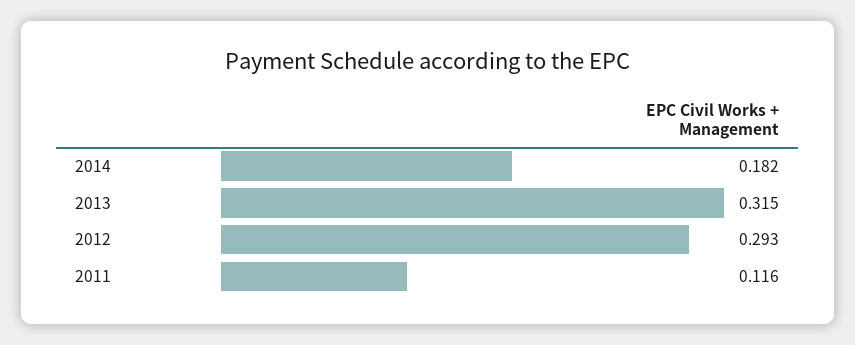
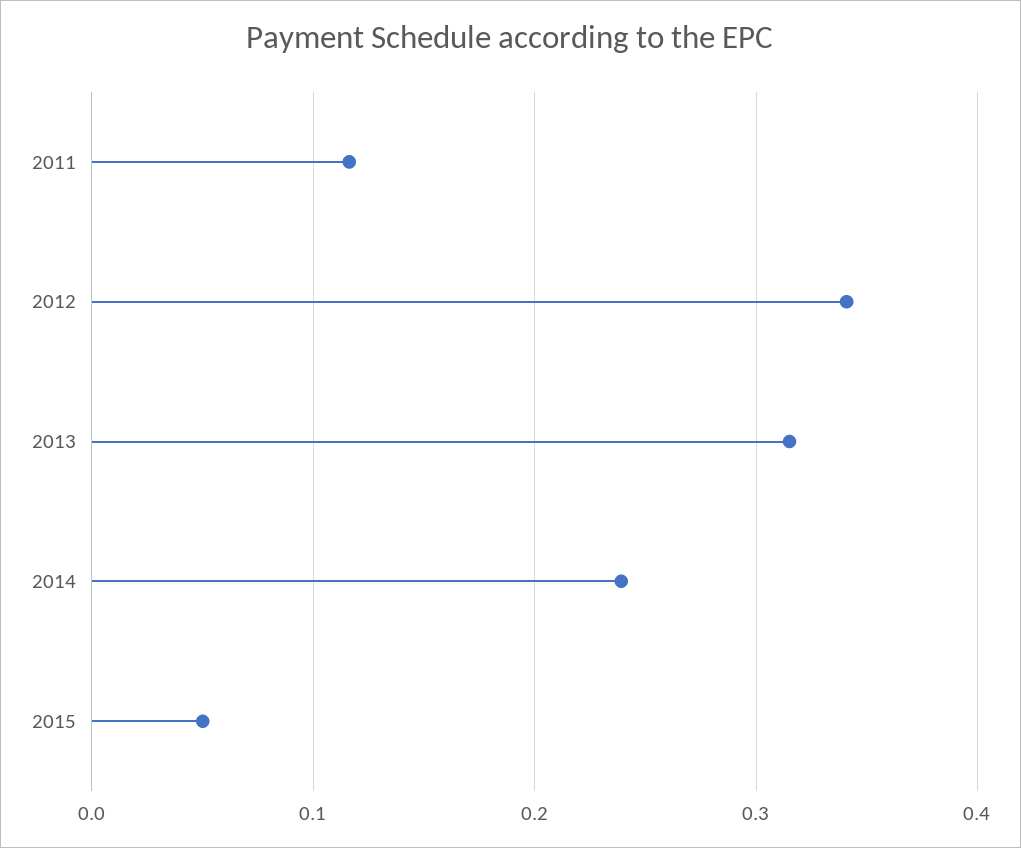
2014: 0.182 -> 0.24
2012: 0.293 -> 0.34
2015: none -> 0.05

